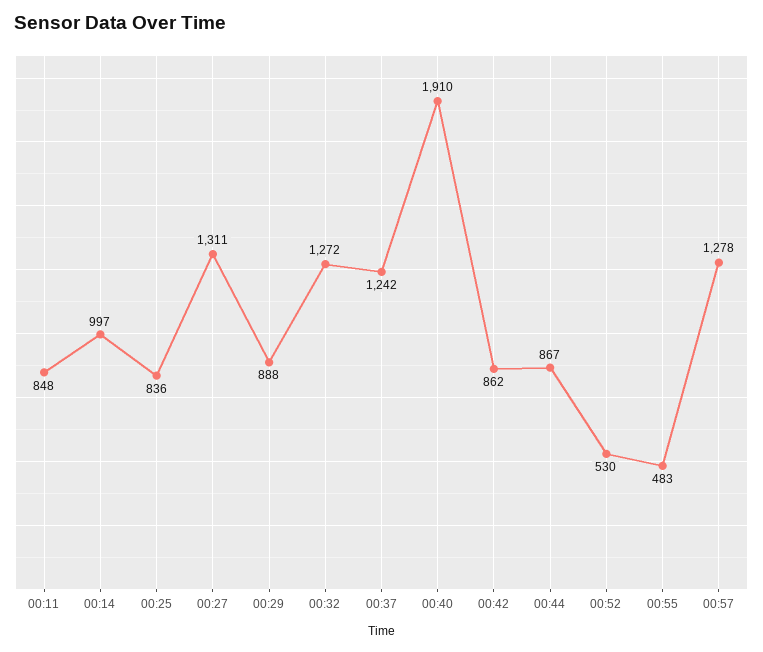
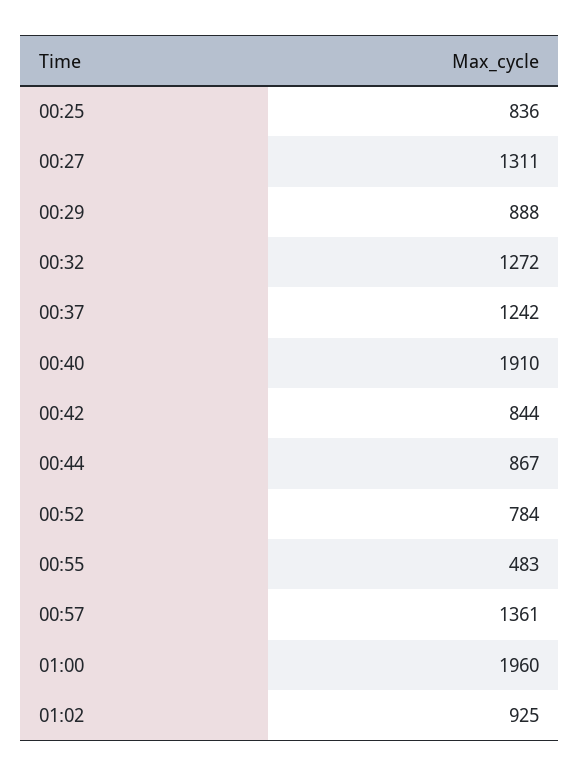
00:11: 848 -> none
00:14: 997 -> none
00:42: 862 -> 844
00:52: 530 -> 784
00:57: 1278 -> 1361
01:00: none -> 1960
01:02: none -> 925

